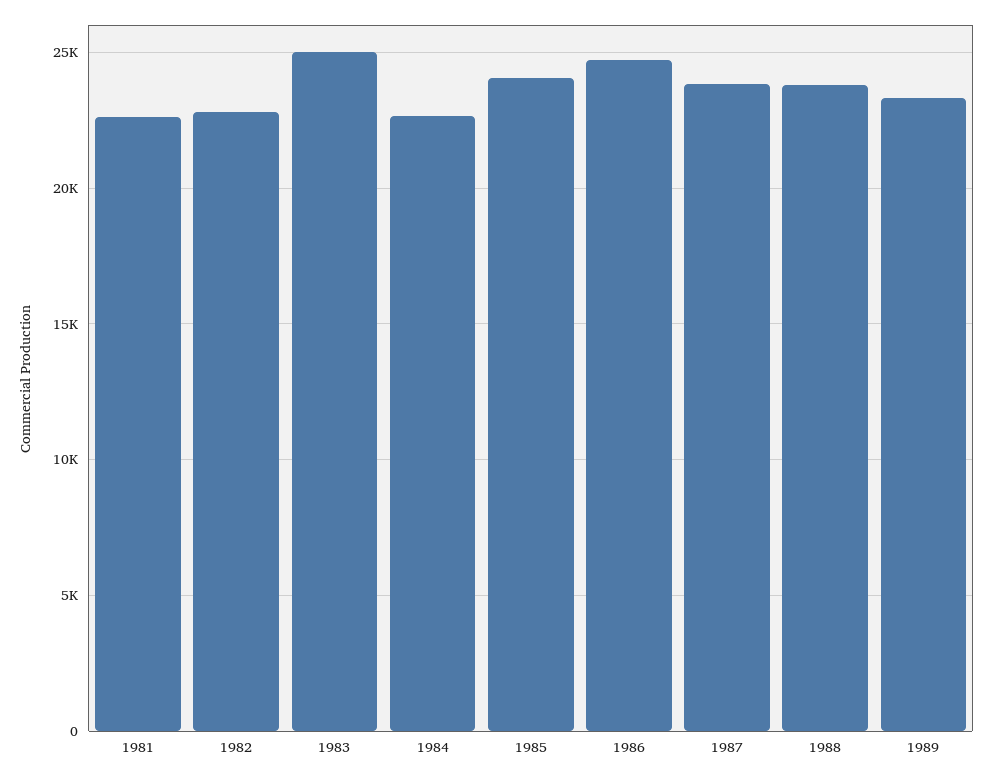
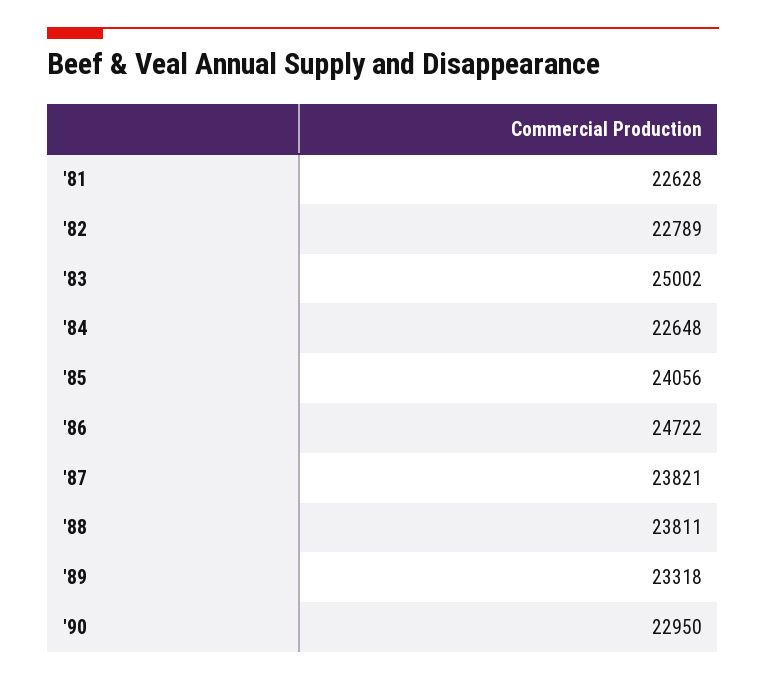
'90: none -> 22950

